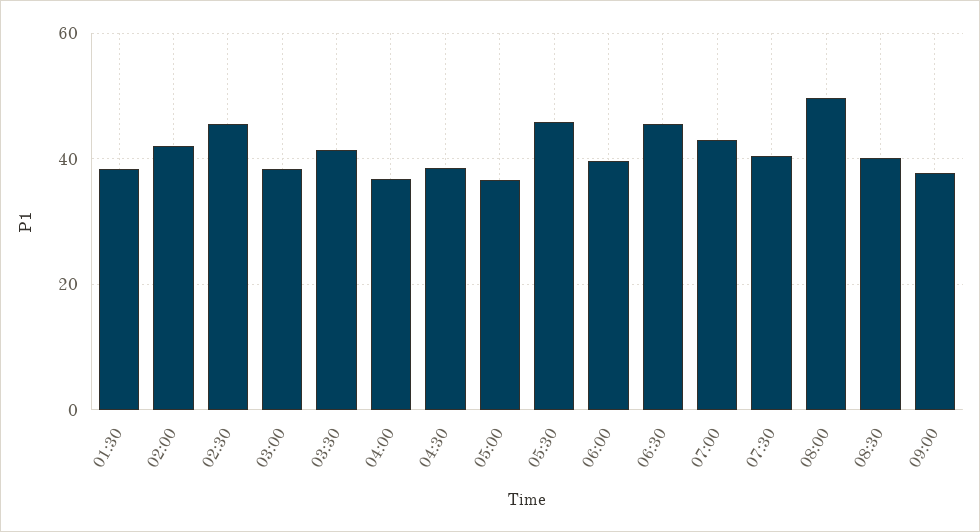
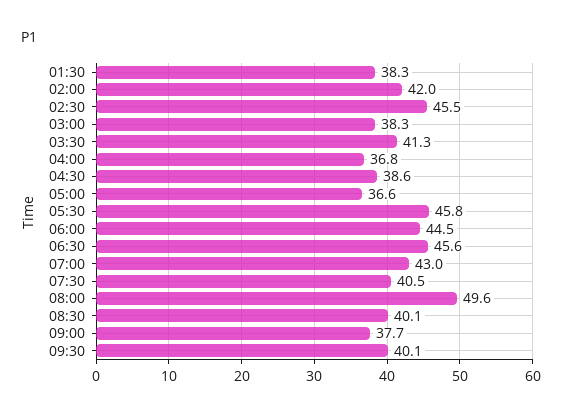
06:00: 40 -> 44.5
09:30: none -> 40.1

